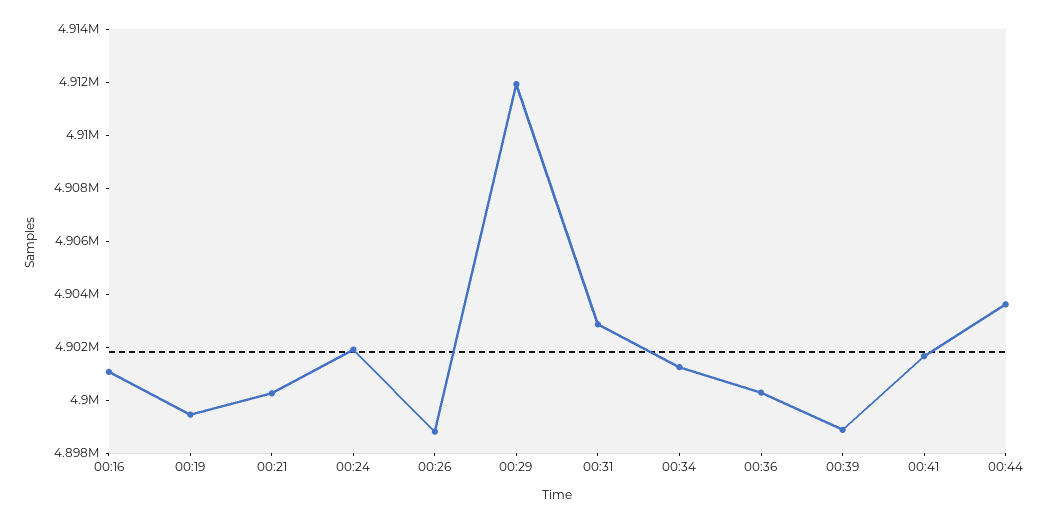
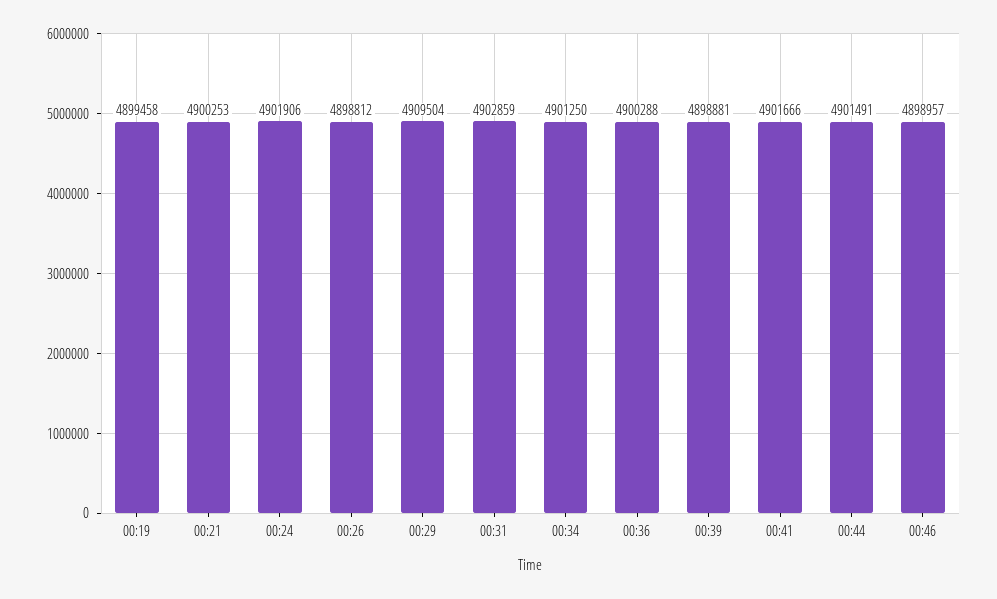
00:16: 4901000 -> none
00:29: 4912000 -> 4909504
00:44: 4903500 -> 4901491
00:46: none -> 4898957

